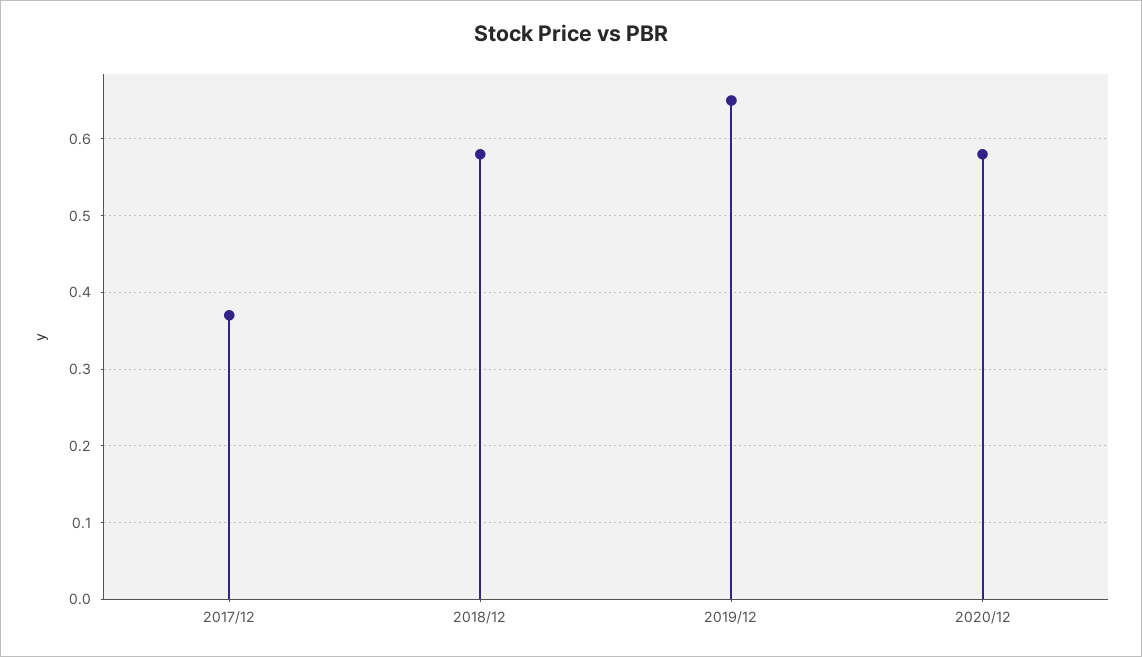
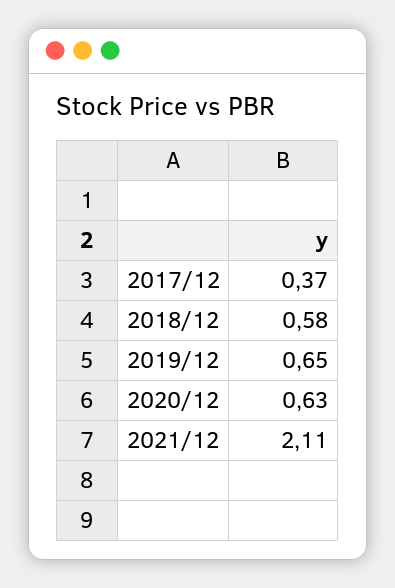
2020/12: 0.58 -> 0.63
2021/12: none -> 2.11

